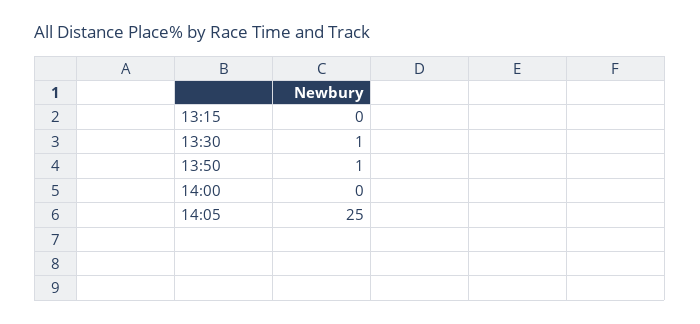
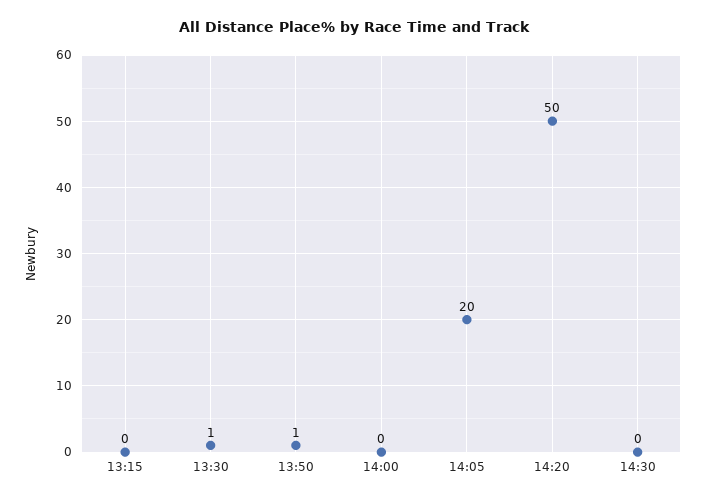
14:05: 25 -> 20
14:20: none -> 50
14:30: none -> 0

